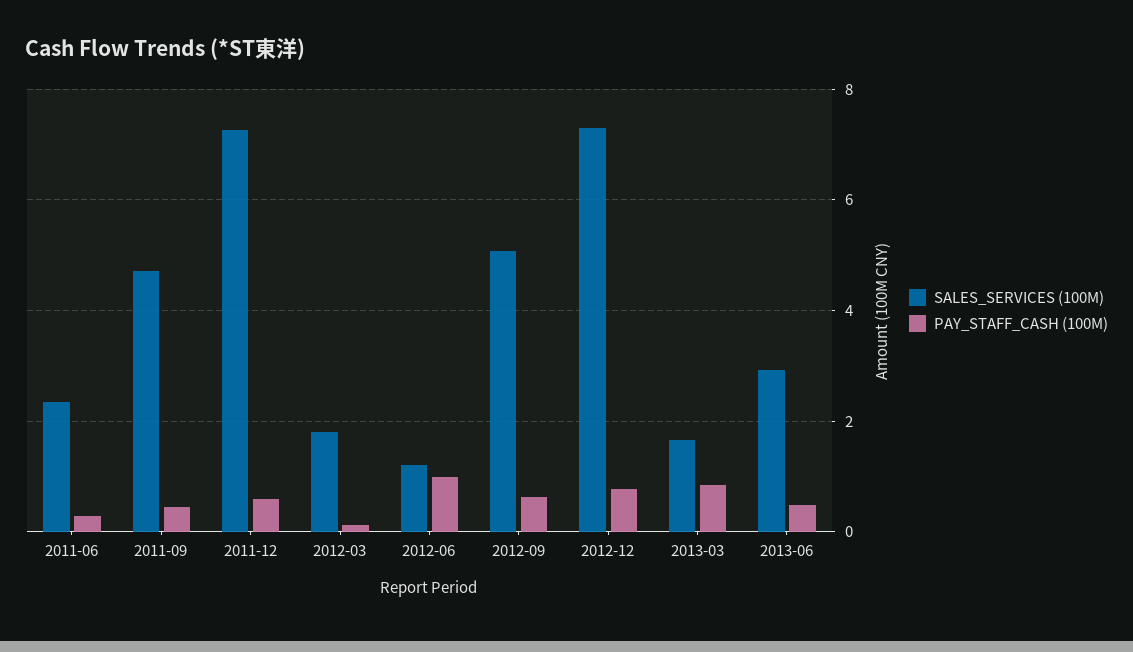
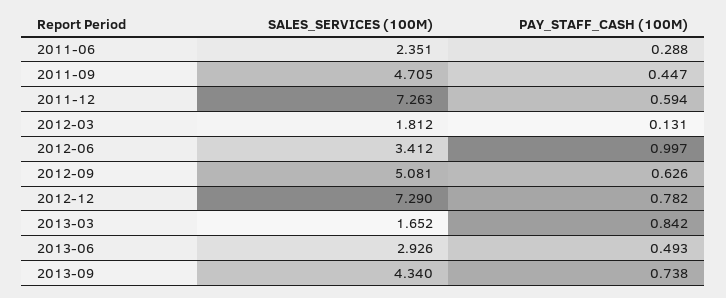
SALES_SERVICES (100M), 2012-06: 1.2 -> 3.412
SALES_SERVICES (100M), 2013-09: none -> 4.34
PAY_STAFF_CASH (100M), 2013-09: none -> 0.738

